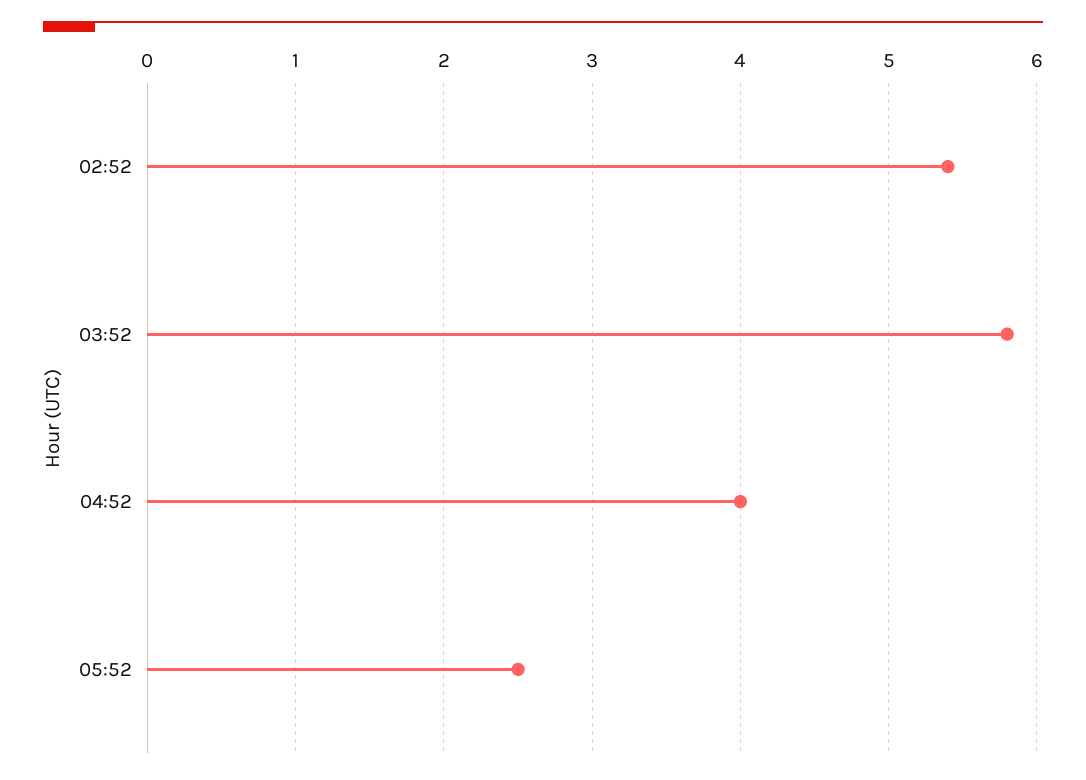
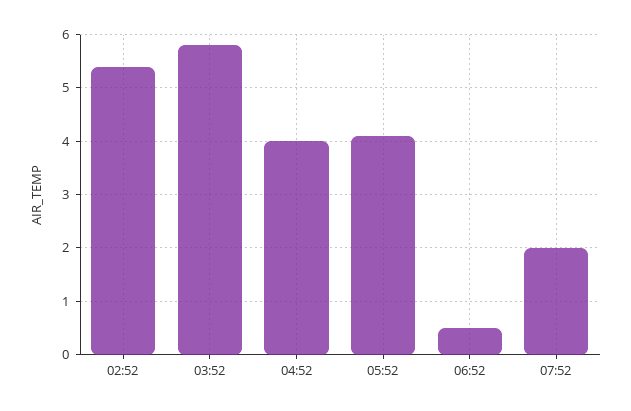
05:52: 2.5 -> 4
06:52: none -> 0.5
07:52: none -> 2

